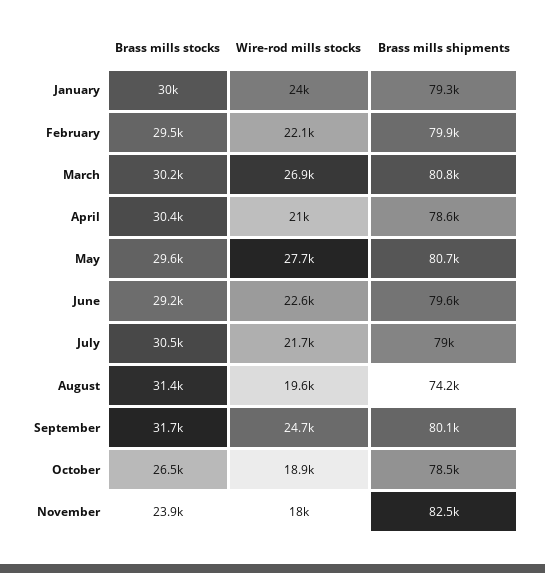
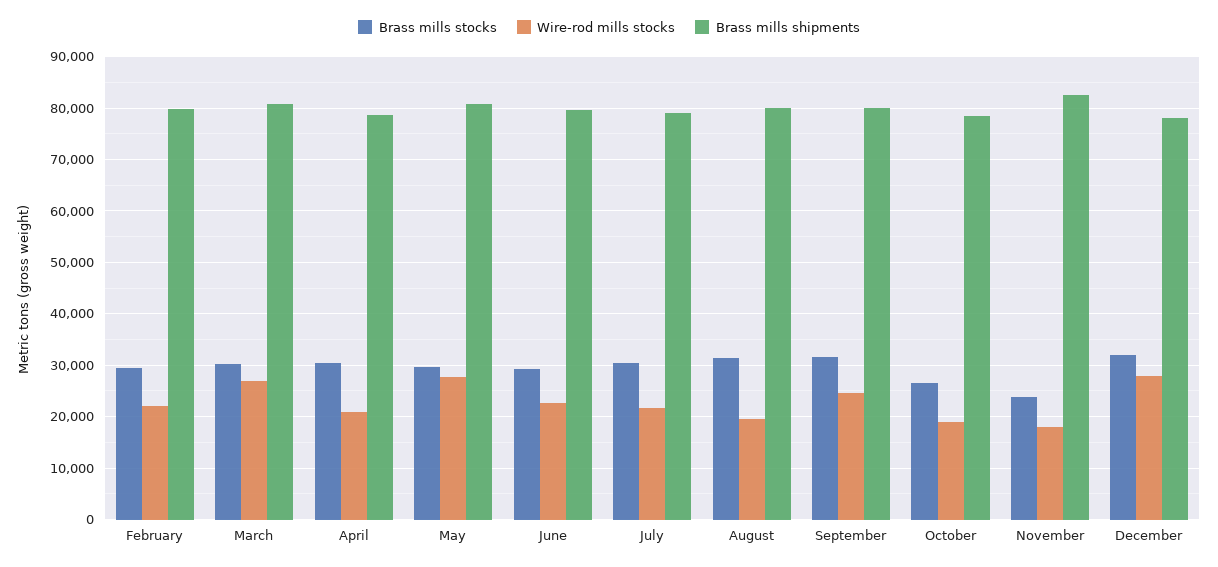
Brass mills stocks, January: 30000 -> none
Wire-rod mills stocks, January: 24000 -> none
Brass mills shipments, January: 79300 -> none
Brass mills shipments, August: 74200 -> 80000
Brass mills stocks, December: none -> 32000
Wire-rod mills stocks, December: none -> 28000
Brass mills shipments, December: none -> 78000

